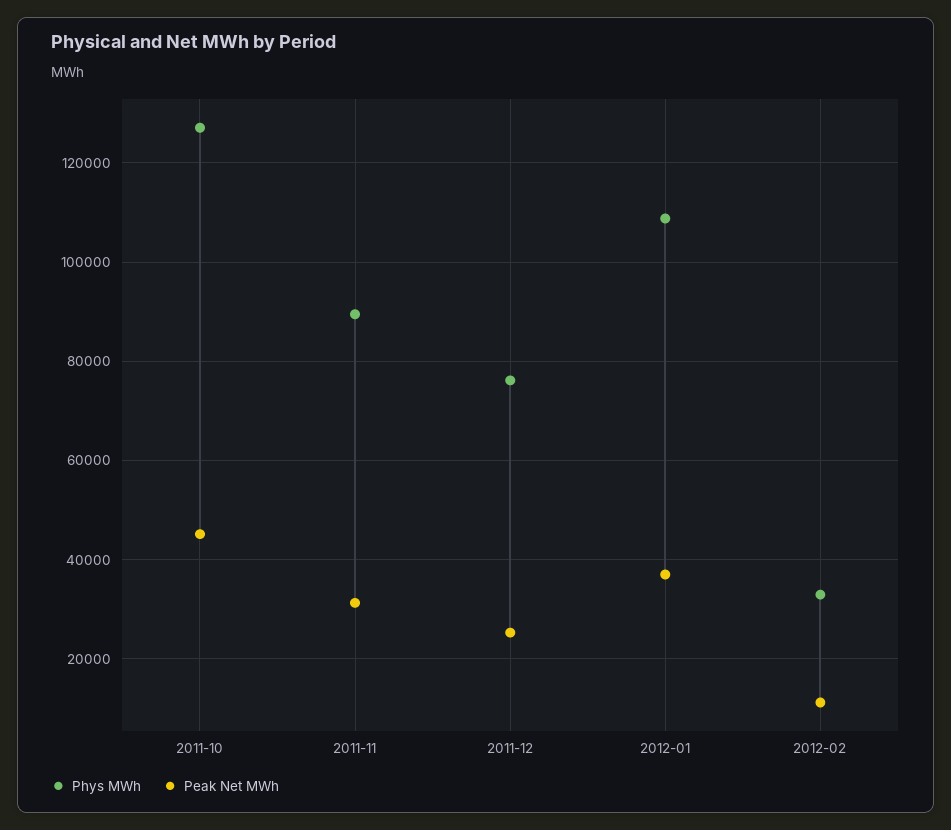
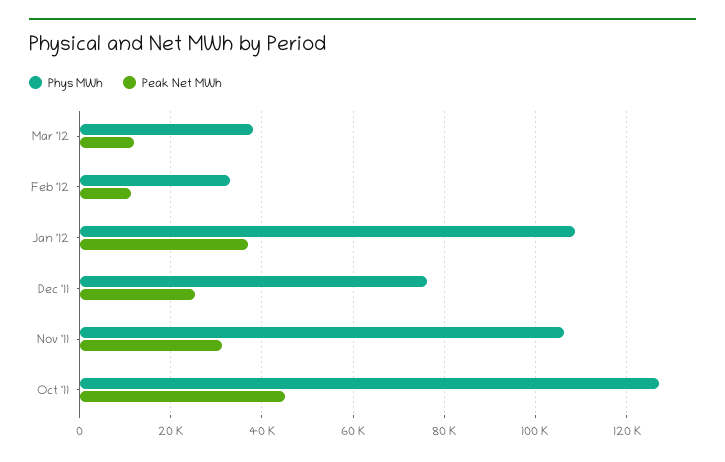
Phys MWh, 2011-11: 90000 -> 106000
Phys MWh, Mar '12: none -> 38000
Peak Net MWh, Mar '12: none -> 12000

